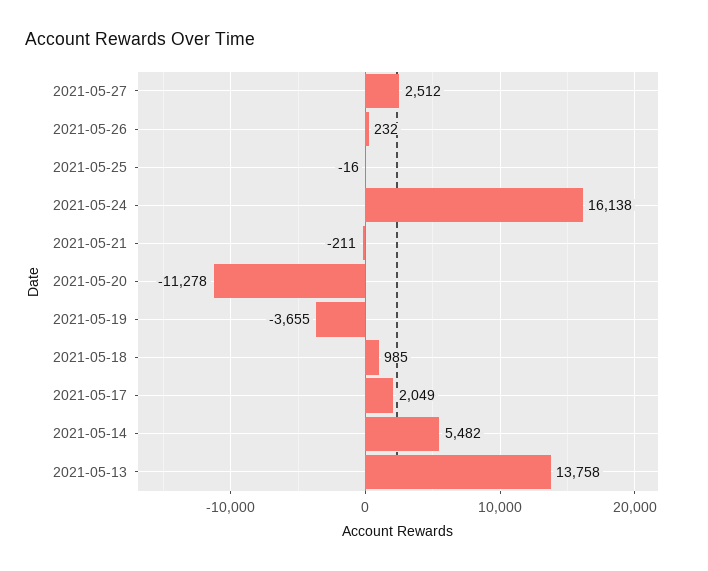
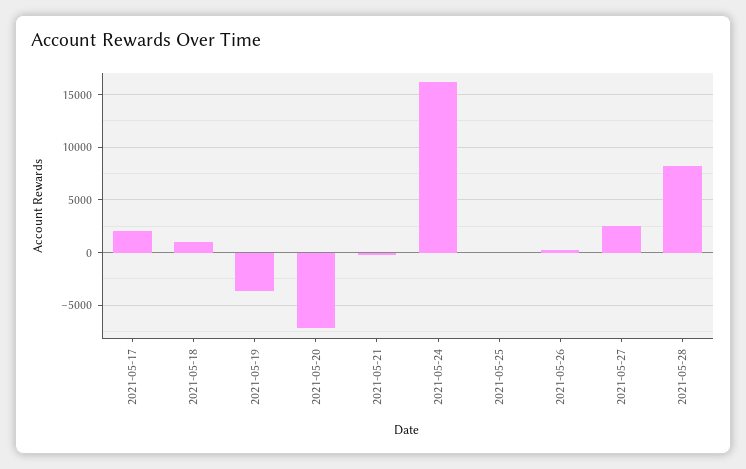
2021-05-20: -11278 -> -7000
2021-05-14: 5482 -> none
2021-05-13: 13758 -> none
2021-05-28: none -> 8000

